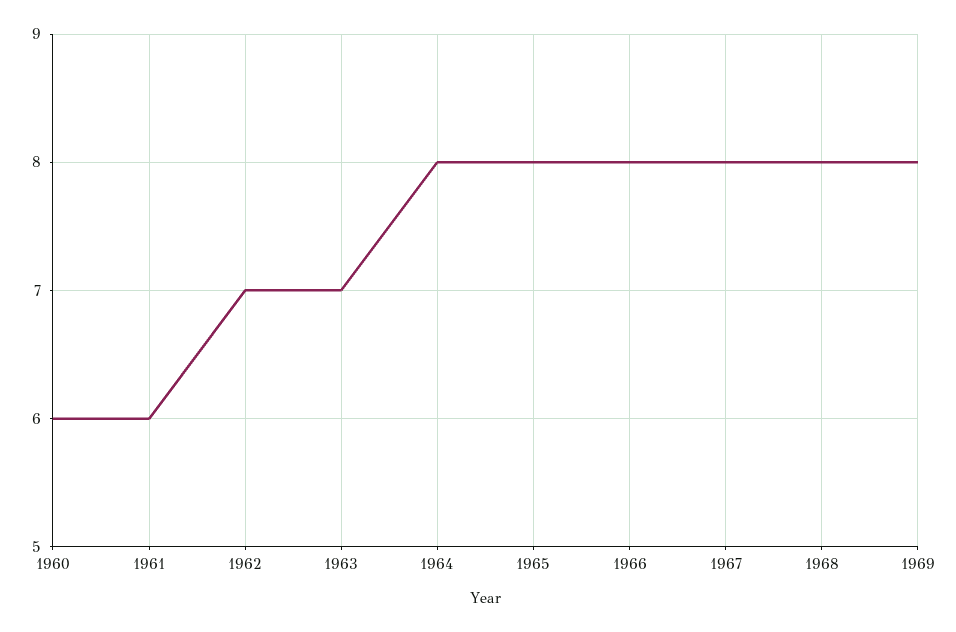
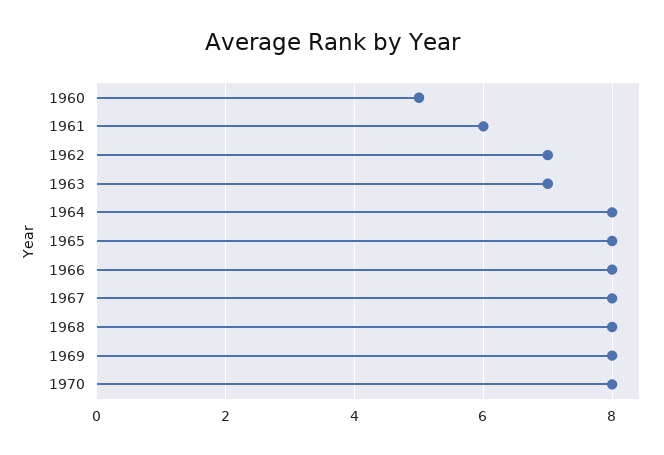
1960: 6 -> 5
1970: none -> 8

